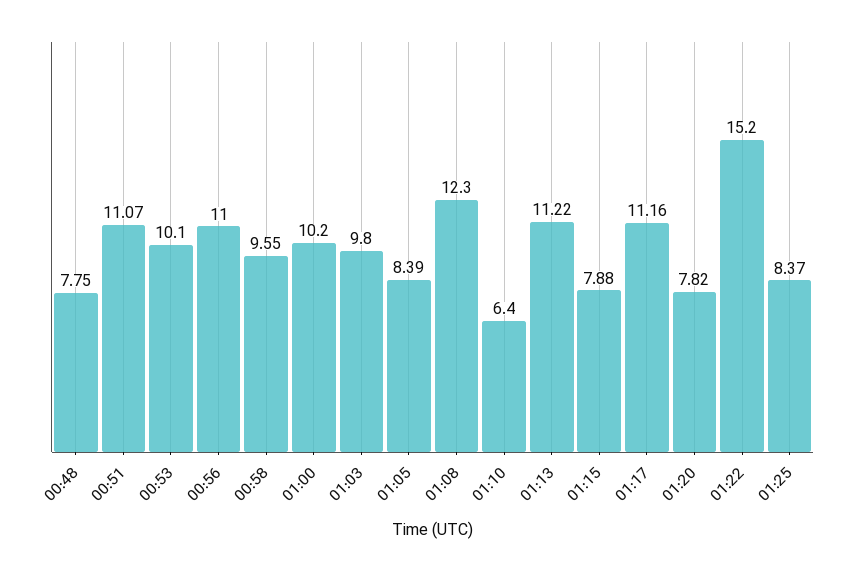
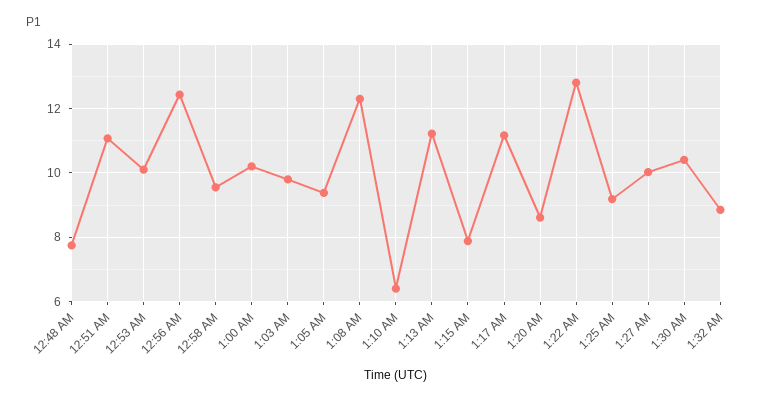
00:56: 11 -> 12.4
01:05: 8.39 -> 9.4
01:20: 7.82 -> 8.6
01:22: 15.2 -> 12.8
01:25: 8.37 -> 9.2
1:27 AM: none -> 10
1:30 AM: none -> 10.4
1:32 AM: none -> 8.8

